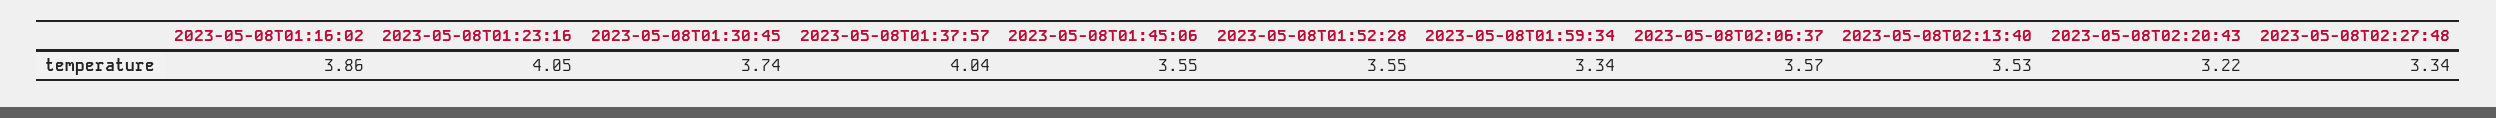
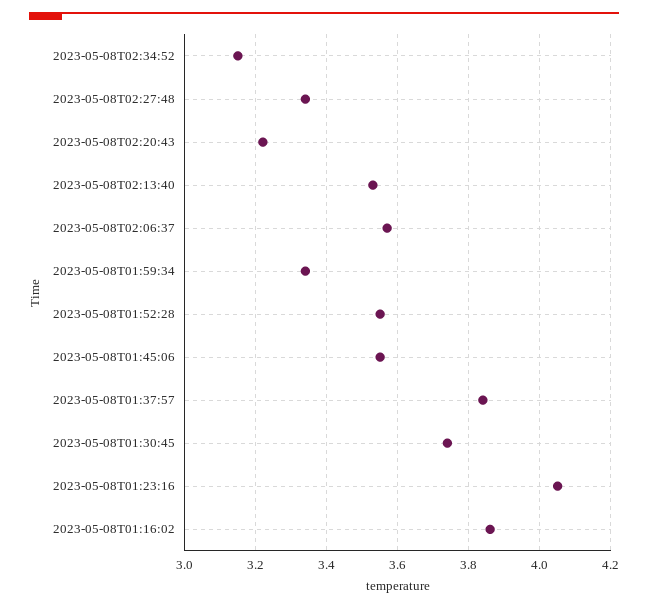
2023-05-08T01:37:57: 4.04 -> 3.85
2023-05-08T02:34:52: none -> 3.15

